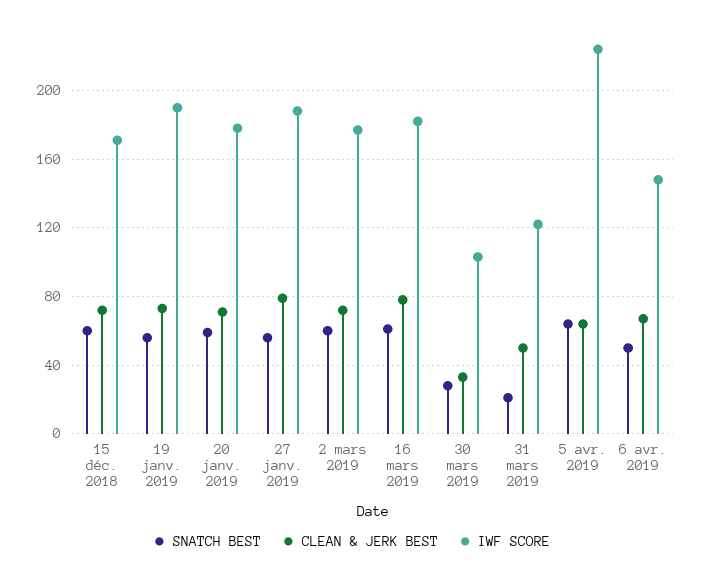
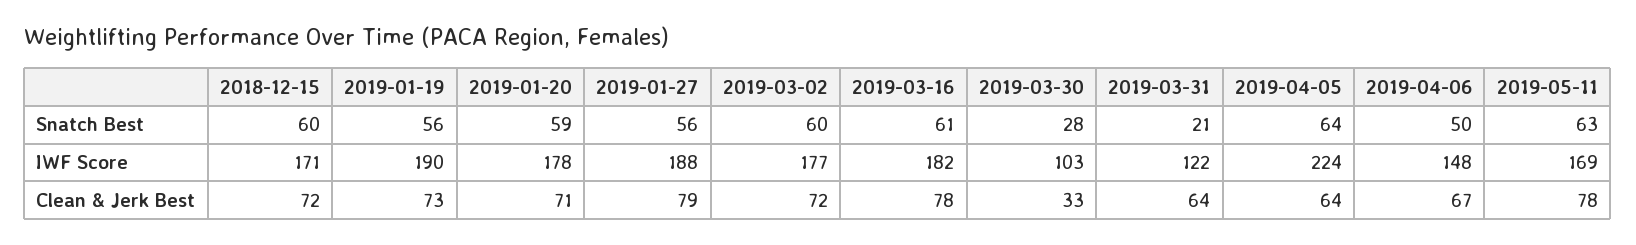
CLEAN & JERK BEST, 31 mars 2019: 50 -> 64
SNATCH BEST, 2019-05-11: none -> 63
IWF SCORE, 2019-05-11: none -> 169
CLEAN & JERK BEST, 2019-05-11: none -> 78

